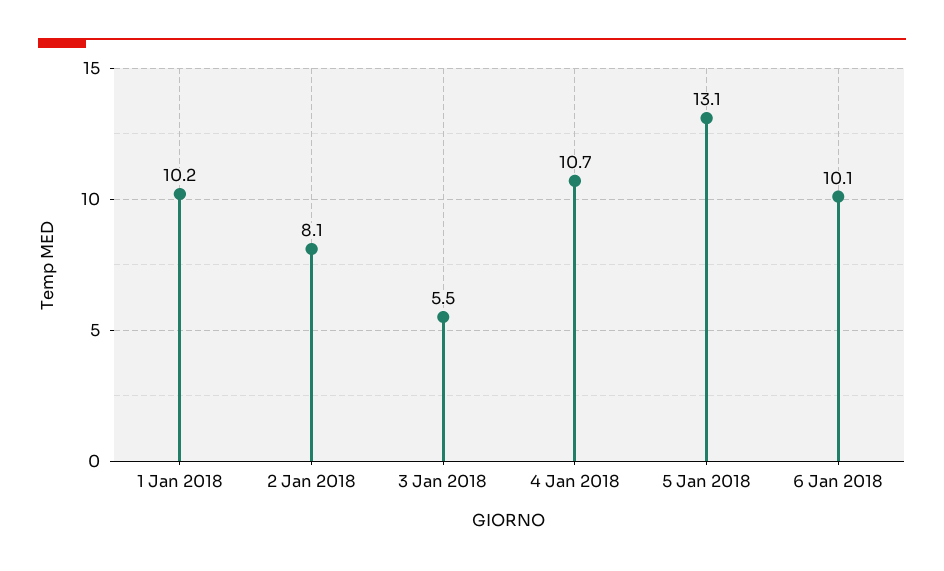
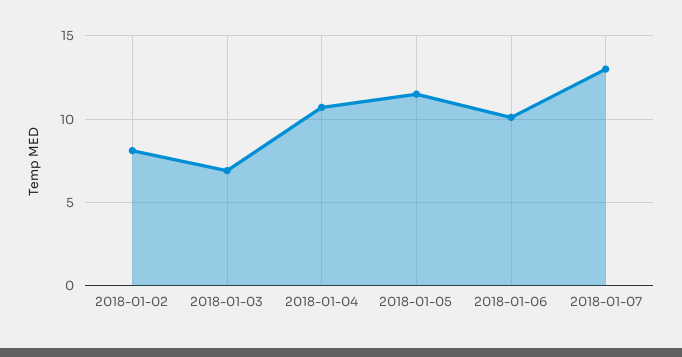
1 Jan 2018: 10.2 -> none
3 Jan 2018: 5.5 -> 7
5 Jan 2018: 13.1 -> 11.5
2018-01-07: none -> 13

